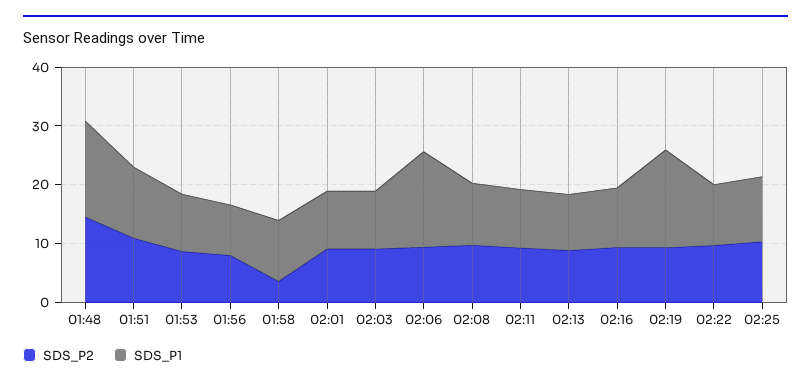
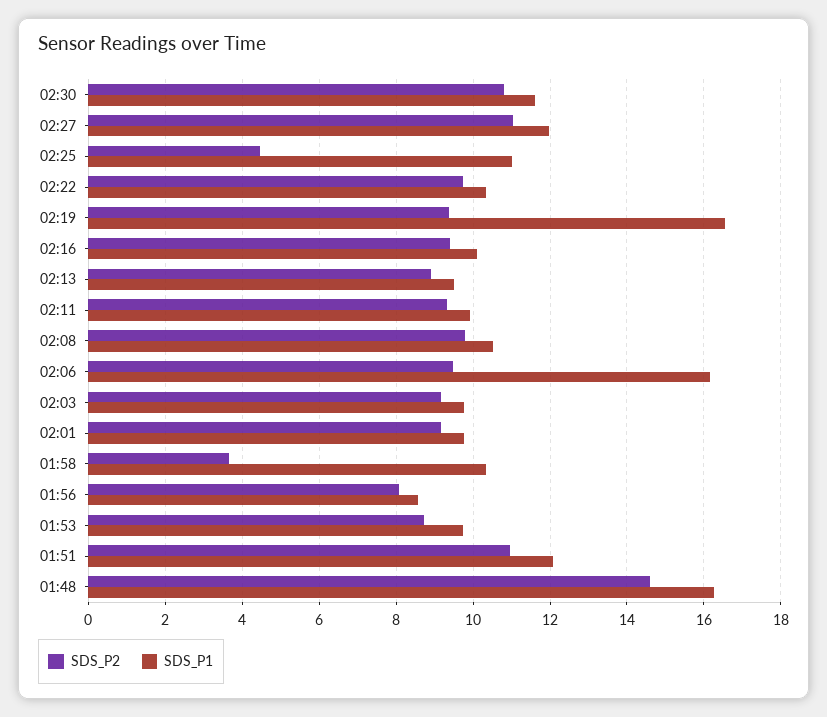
SDS_P2, 02:25: 10 -> 4.4
SDS_P2, 02:30: none -> 10.8
SDS_P1, 02:30: none -> 11.6
SDS_P2, 02:27: none -> 11
SDS_P1, 02:27: none -> 12

